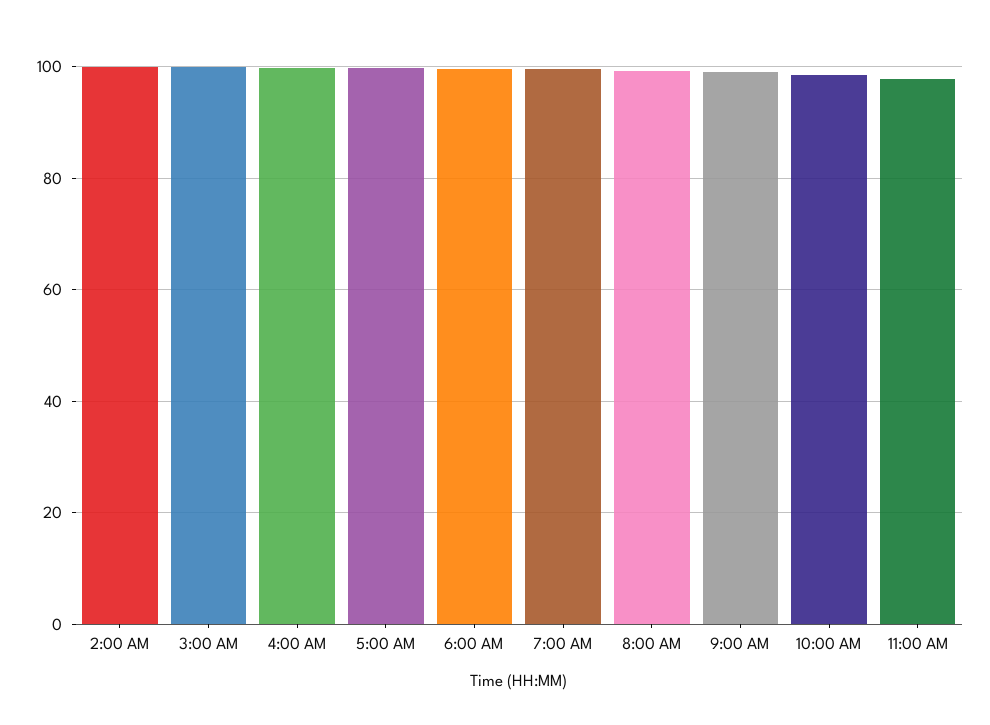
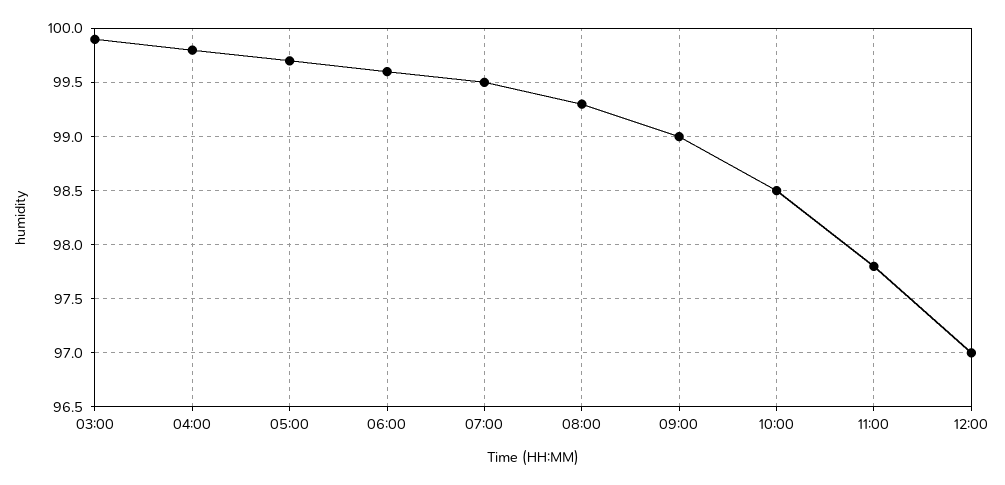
2:00 AM: 100 -> none
12:00: none -> 97

